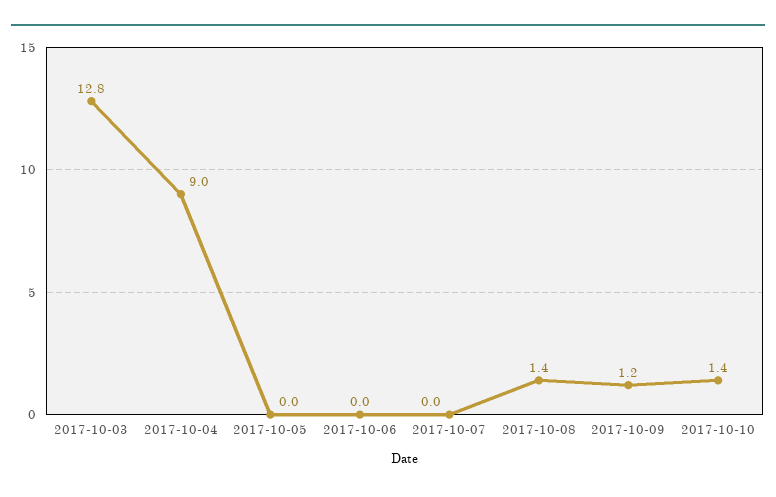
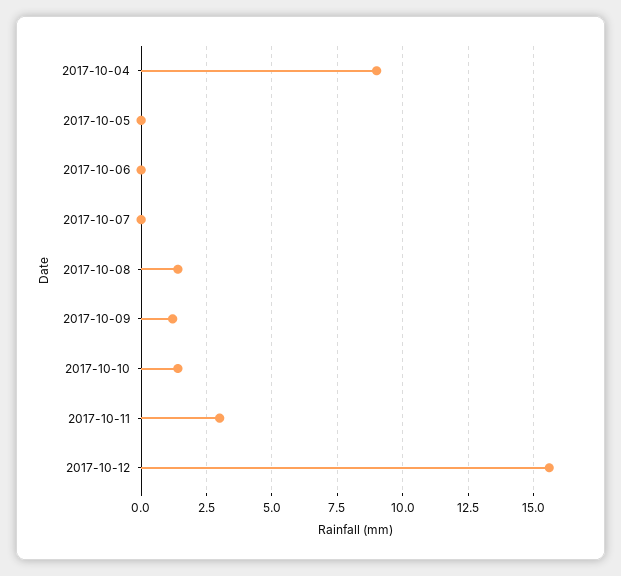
2017-10-03: 12.8 -> none
2017-10-11: none -> 3
2017-10-12: none -> 15.5

